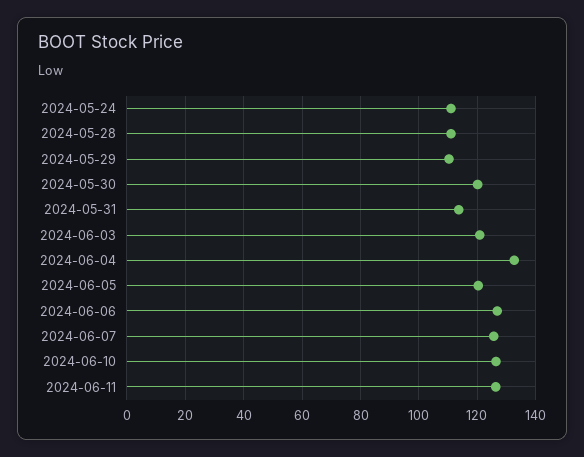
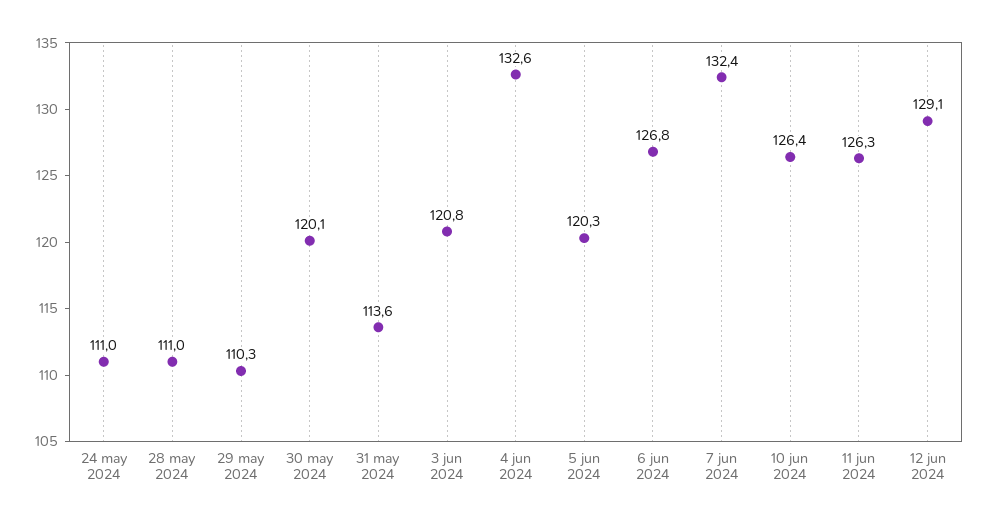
2024-06-07: 125 -> 132.4
12 jun 2024: none -> 129.1

